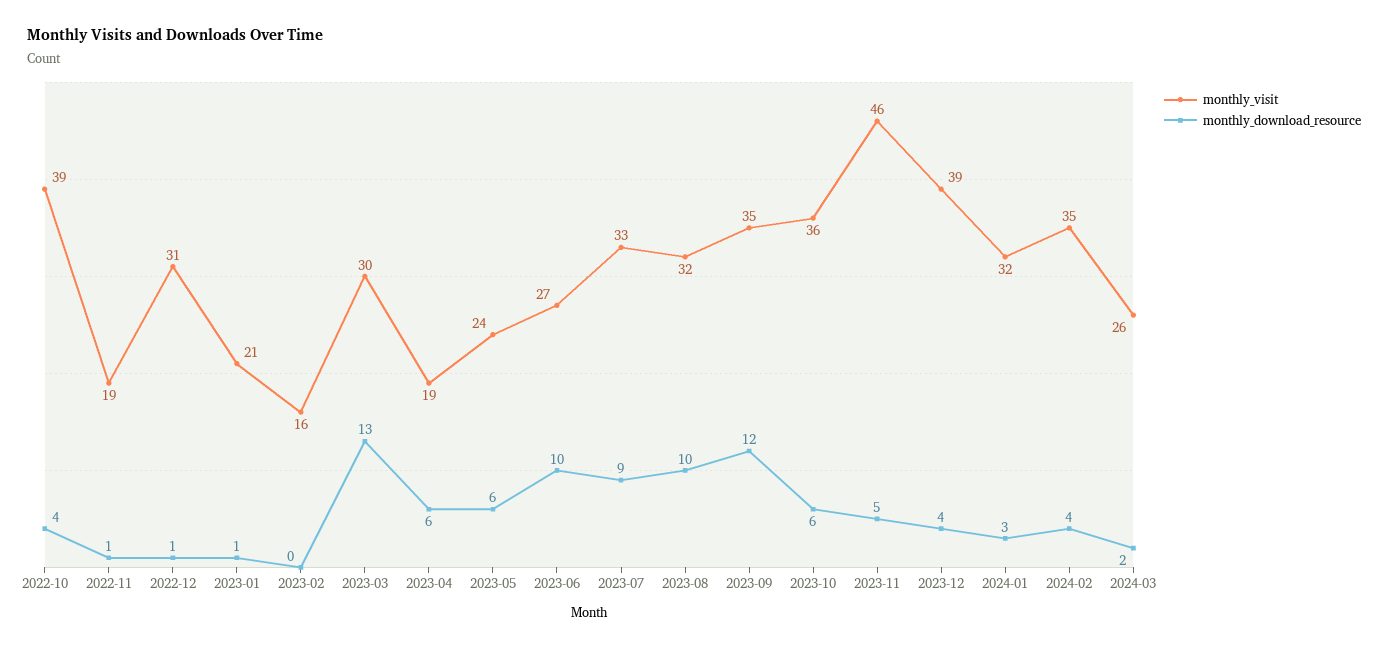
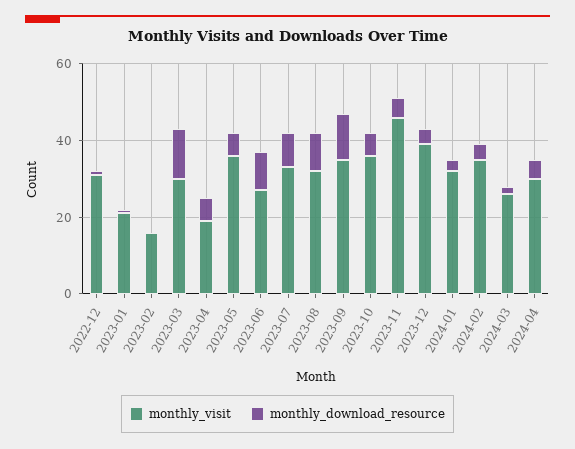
monthly_visit, 2022-10: 39 -> none
monthly_download_resource, 2022-10: 4 -> none
monthly_visit, 2022-11: 19 -> none
monthly_download_resource, 2022-11: 1 -> none
monthly_visit, 2023-05: 24 -> 35
monthly_visit, 2024-04: none -> 30
monthly_download_resource, 2024-04: none -> 5

